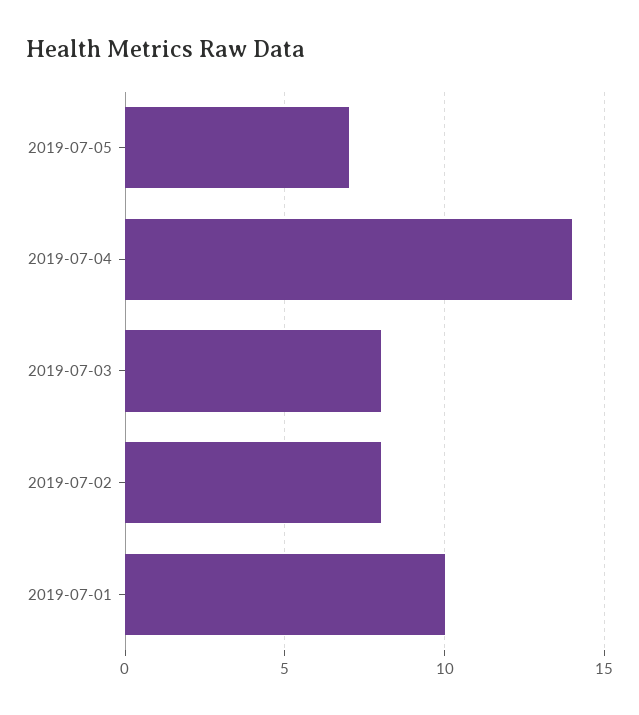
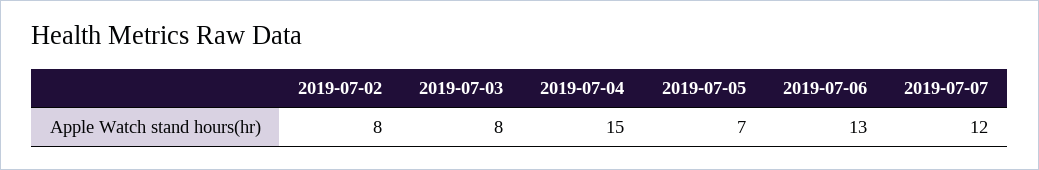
2019-07-04: 14 -> 15
2019-07-01: 10 -> none
2019-07-06: none -> 13
2019-07-07: none -> 12

